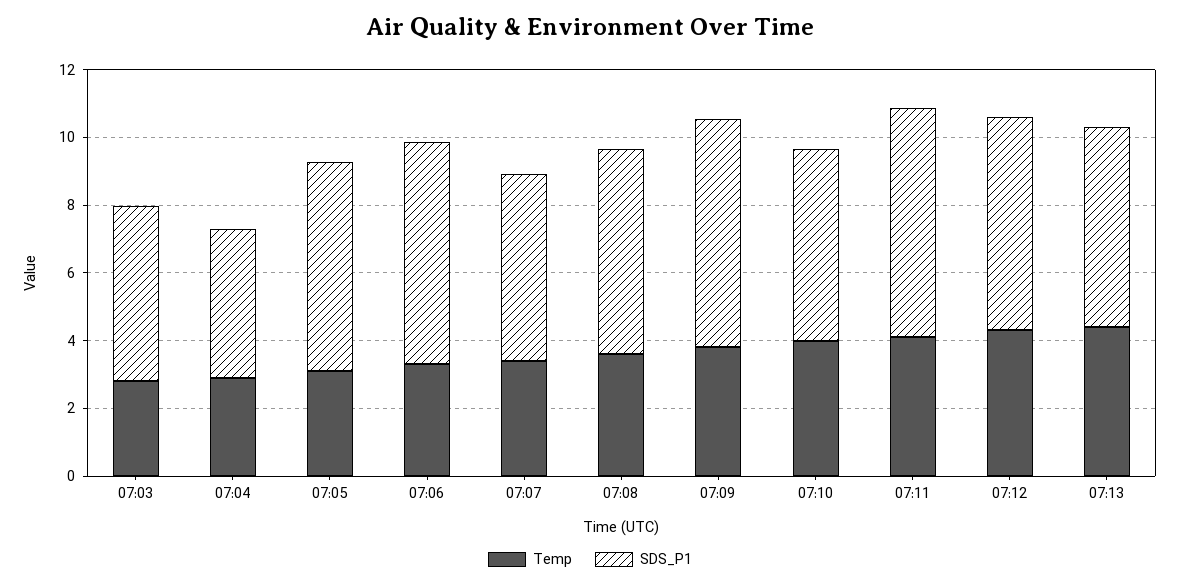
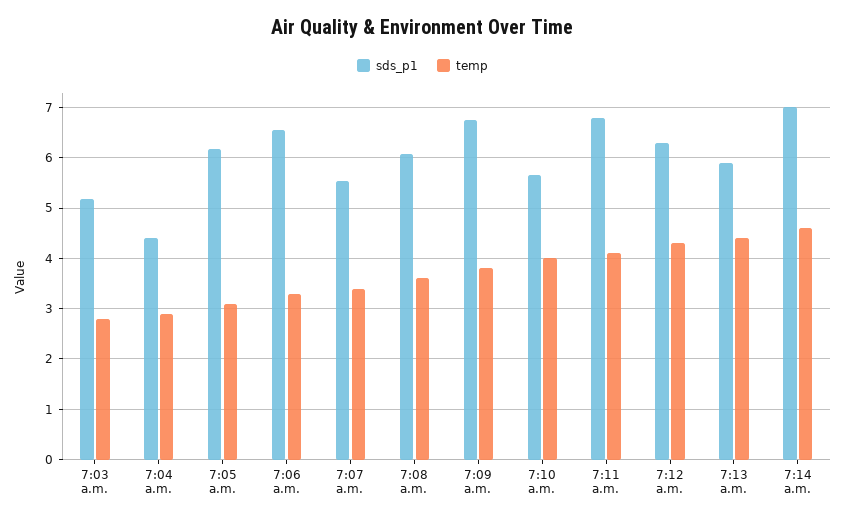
SDS_P1, 7:14 a.m.: none -> 7
Temp, 7:14 a.m.: none -> 4.6

